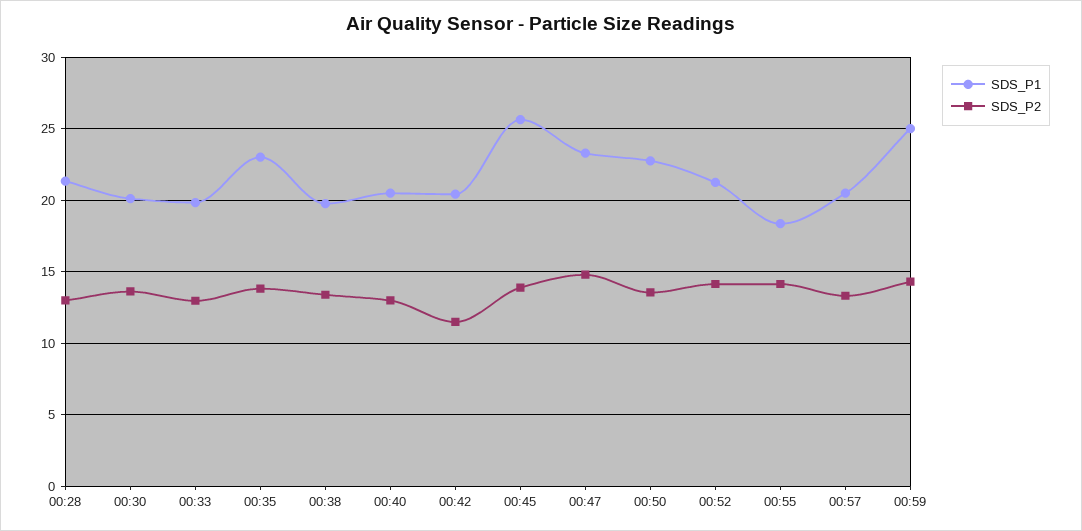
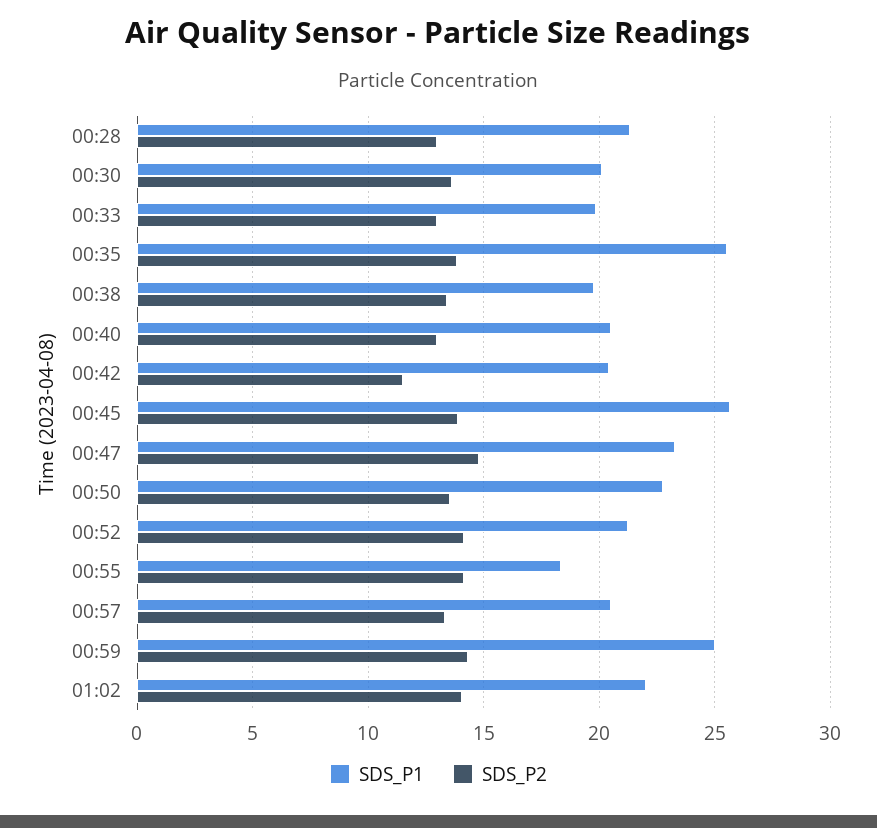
SDS_P1, 00:35: 23 -> 25.5
SDS_P1, 01:02: none -> 22
SDS_P2, 01:02: none -> 14

